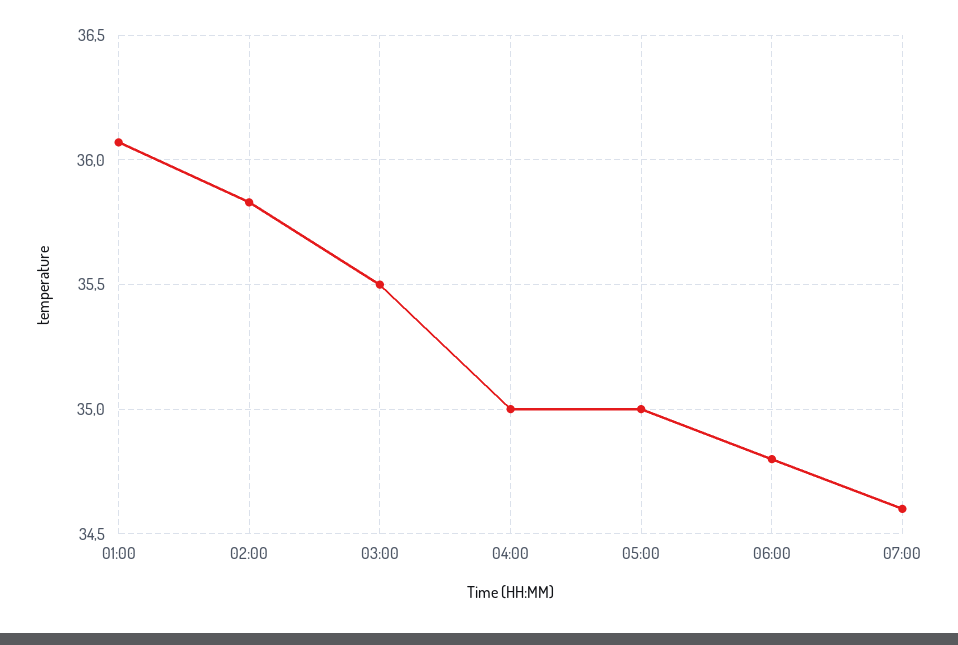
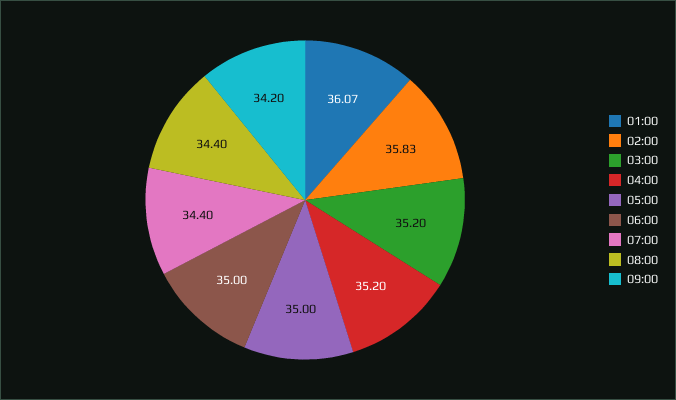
03:00: 35.5 -> 35.2
04:00: 35 -> 35.2
06:00: 34.8 -> 35
07:00: 34.6 -> 34.4
08:00: none -> 34.4
09:00: none -> 34.2

